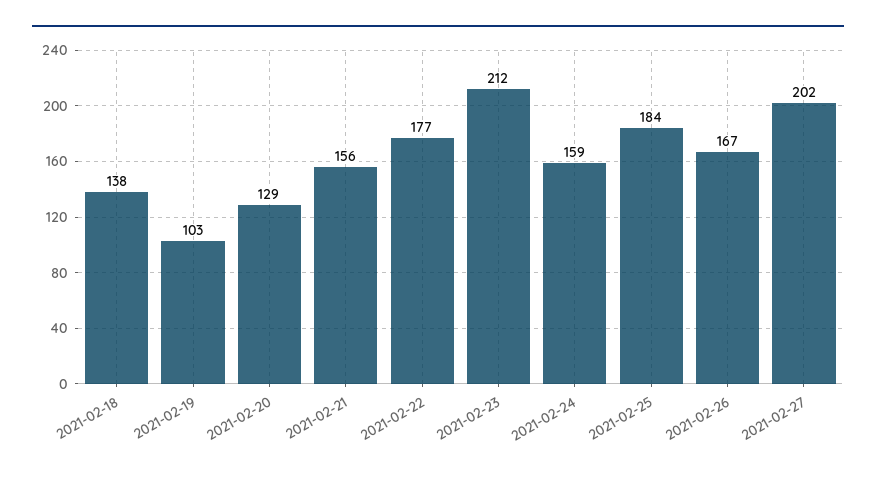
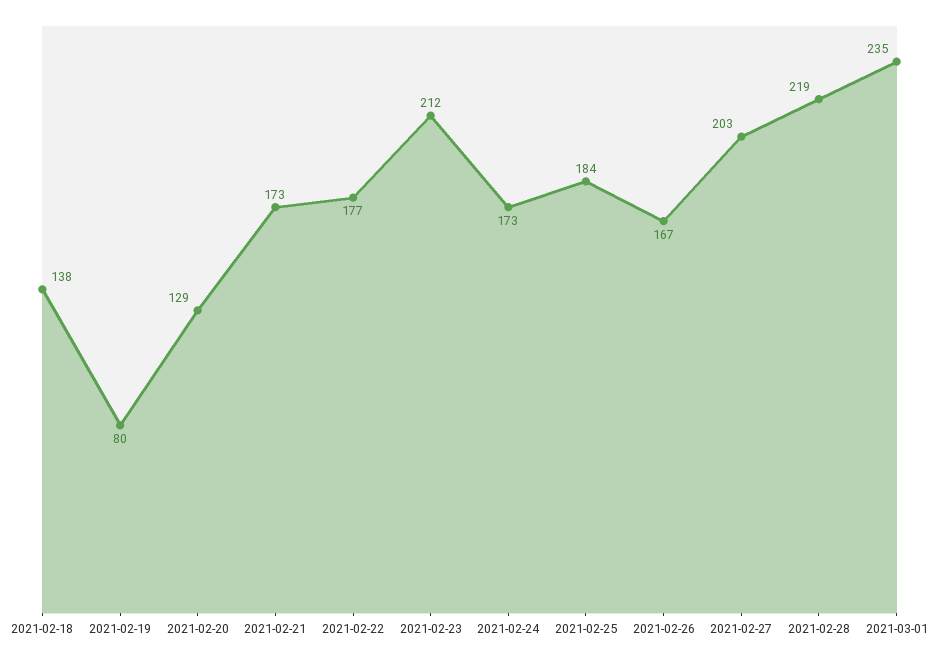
2021-02-19: 103 -> 80
2021-02-21: 156 -> 173
2021-02-24: 159 -> 173
2021-02-27: 202 -> 203
2021-02-28: none -> 219
2021-03-01: none -> 235

